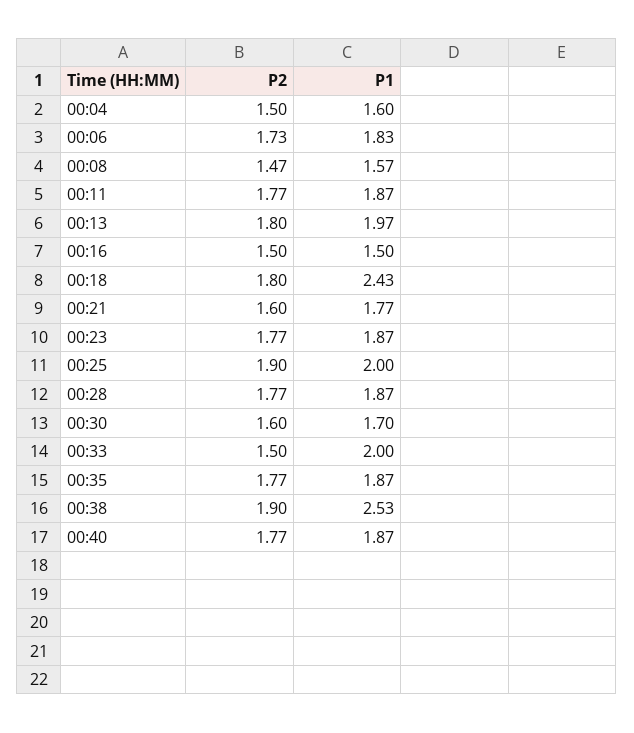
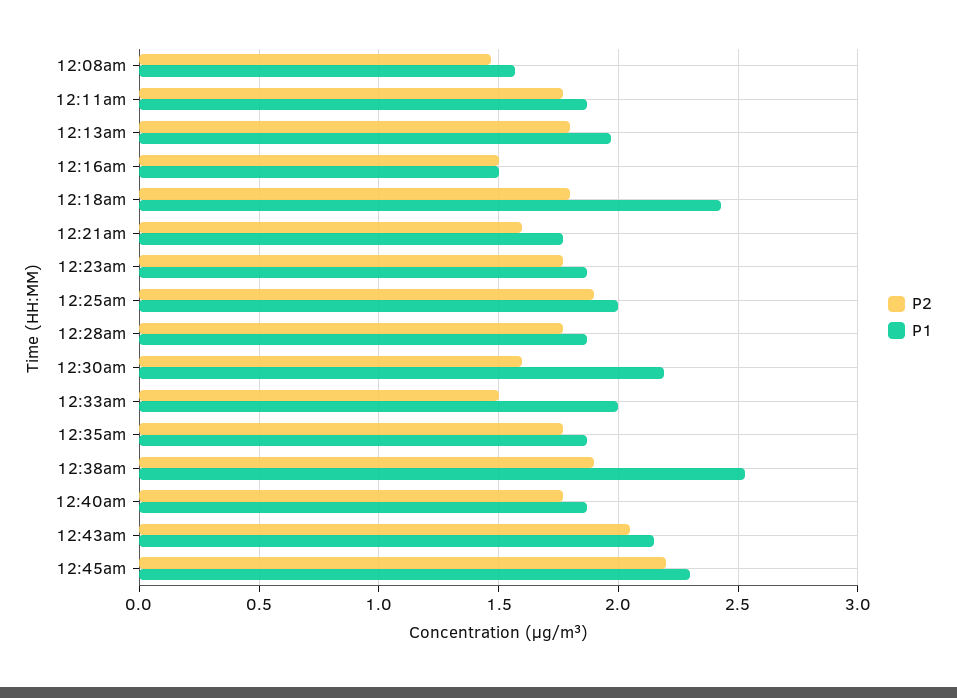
P2, 00:04: 1.5 -> none
P1, 00:04: 1.6 -> none
P2, 00:06: 1.73 -> none
P1, 00:06: 1.83 -> none
P1, 00:30: 1.7 -> 2.2
P2, 12:43am: none -> 2.05
P1, 12:43am: none -> 2.15
P2, 12:45am: none -> 2.2
P1, 12:45am: none -> 2.3

